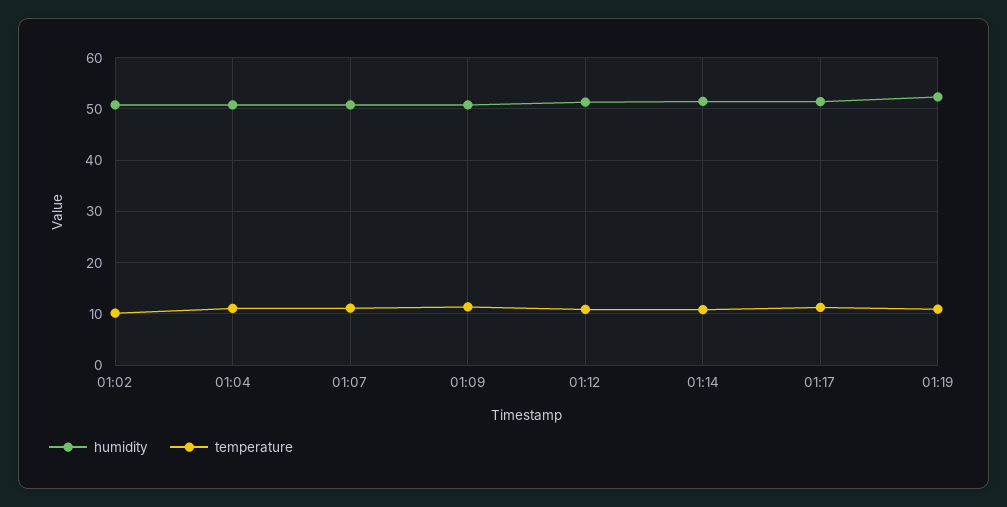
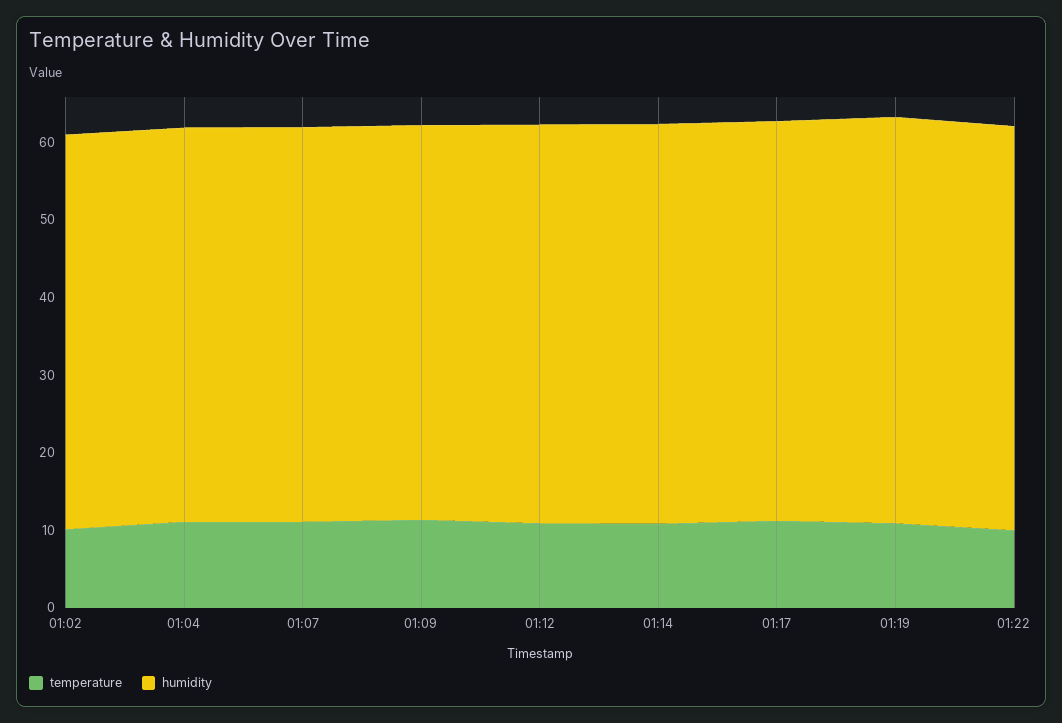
temperature, 01:22: none -> 10
humidity, 01:22: none -> 52

